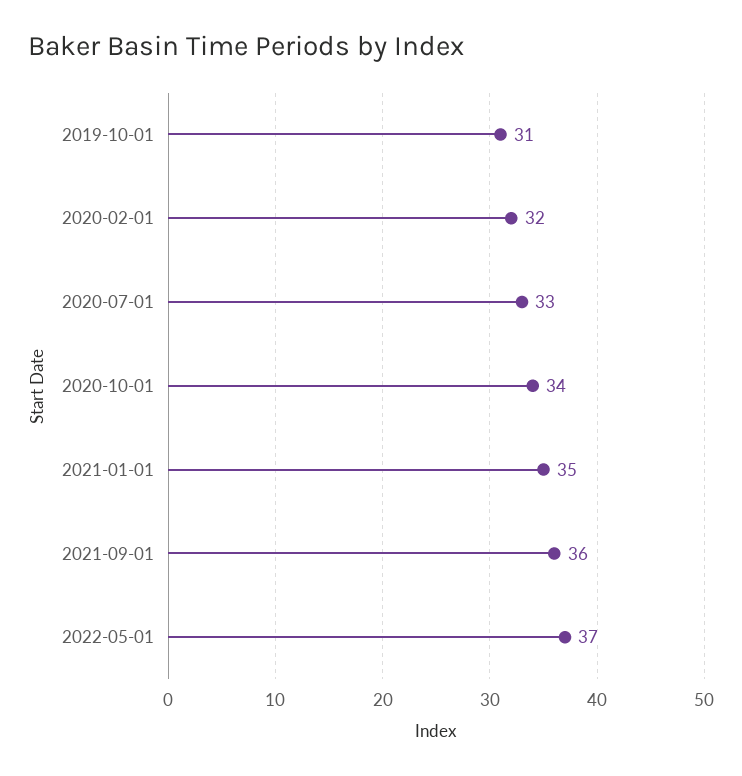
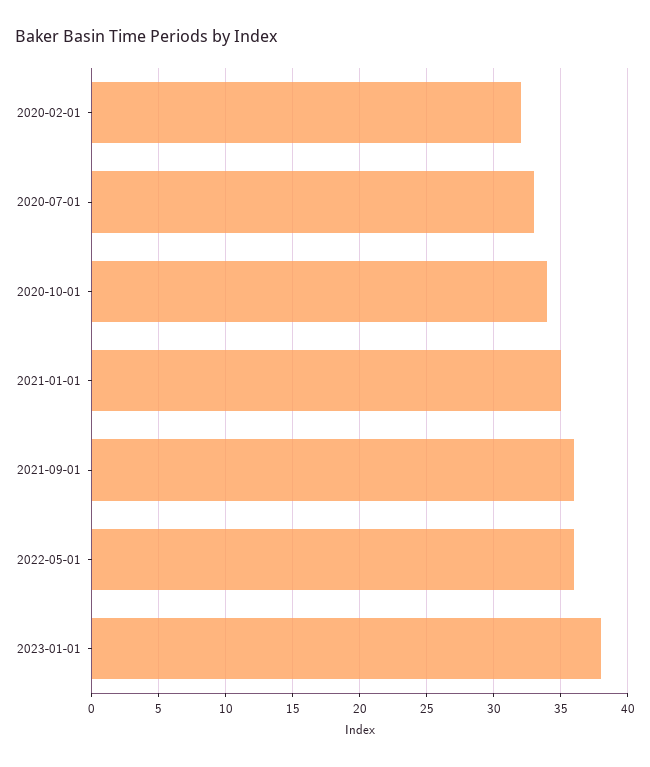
2019-10-01: 31 -> none
2022-05-01: 37 -> 36
2023-01-01: none -> 38

